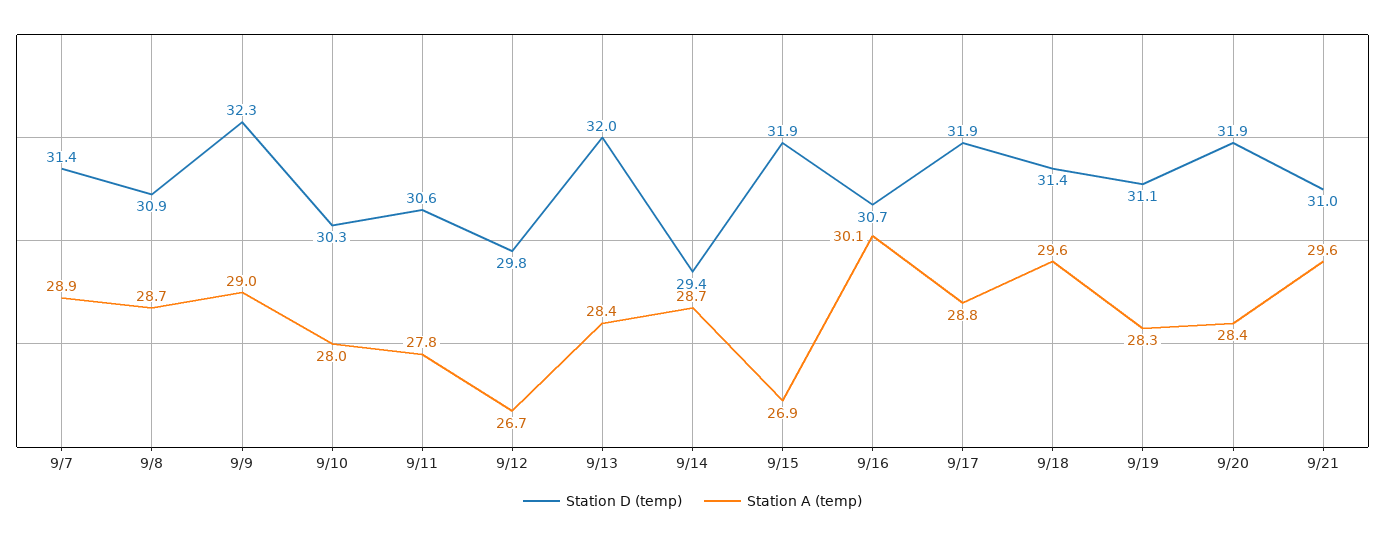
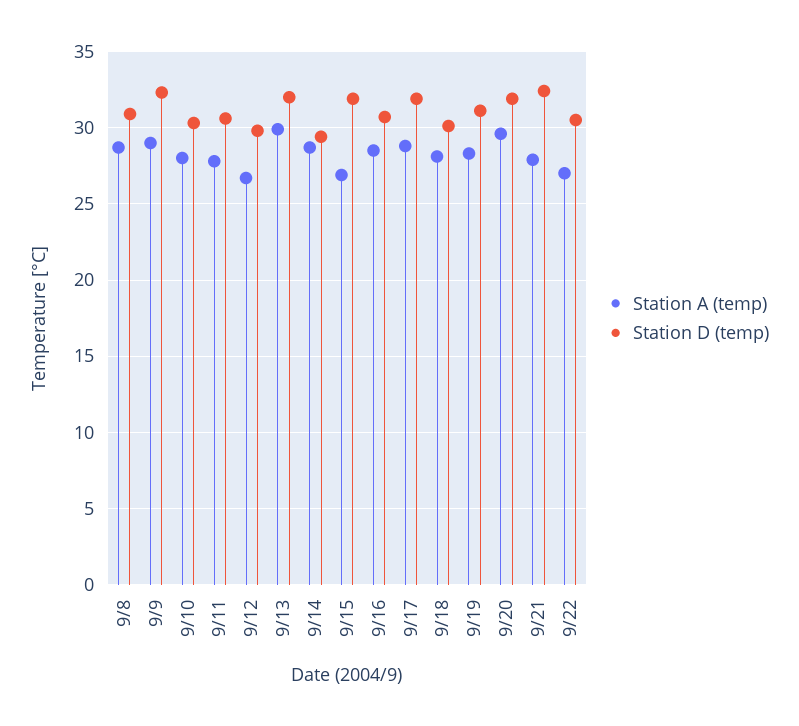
Station D (temp), 9/7: 31.4 -> none
Station A (temp), 9/7: 28.9 -> none
Station A (temp), 9/13: 28.4 -> 30
Station A (temp), 9/16: 30.1 -> 28.5
Station D (temp), 9/18: 31.4 -> 30
Station A (temp), 9/18: 29.6 -> 28
Station A (temp), 9/20: 28.4 -> 29.5
Station D (temp), 9/21: 31 -> 32.5
Station A (temp), 9/21: 29.6 -> 28
Station A (temp), 9/22: none -> 27
Station D (temp), 9/22: none -> 30.5

